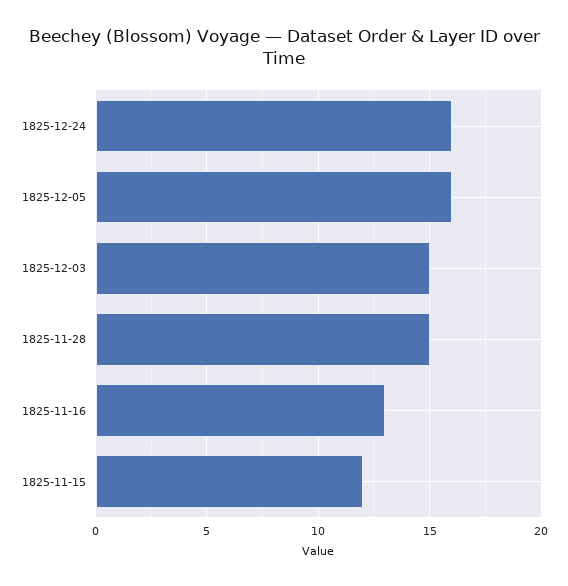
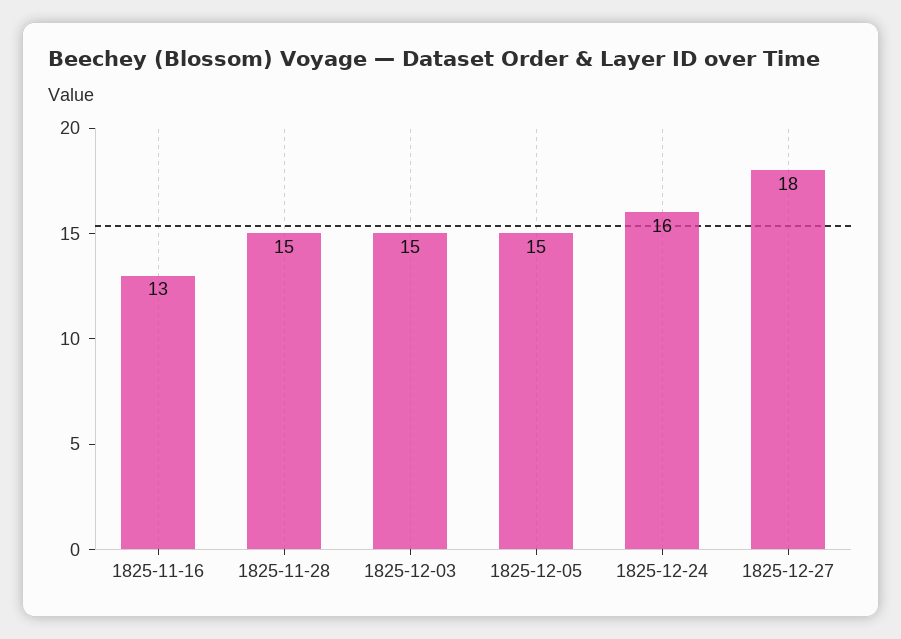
1825-12-05: 16 -> 15
1825-11-15: 12 -> none
1825-12-27: none -> 18

